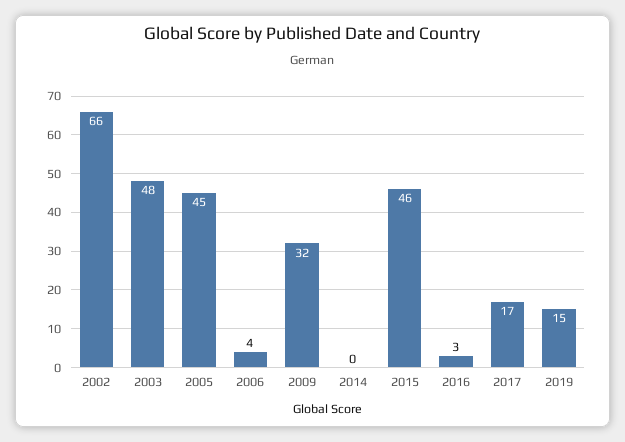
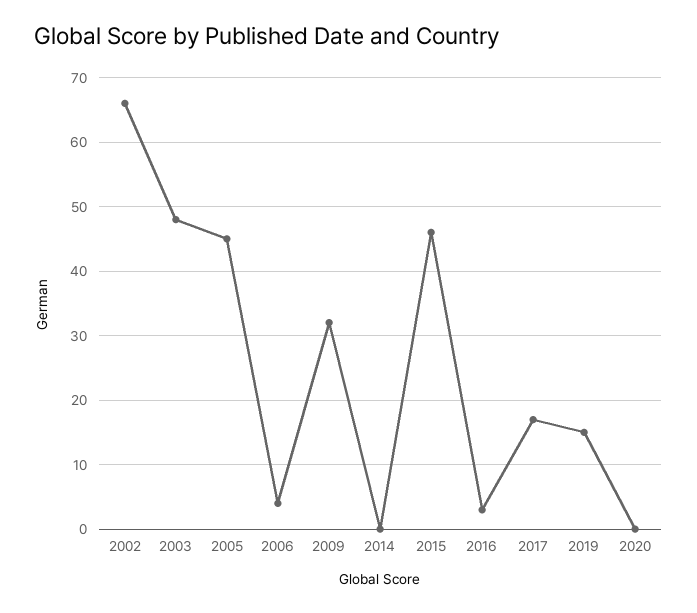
2020: none -> 0

